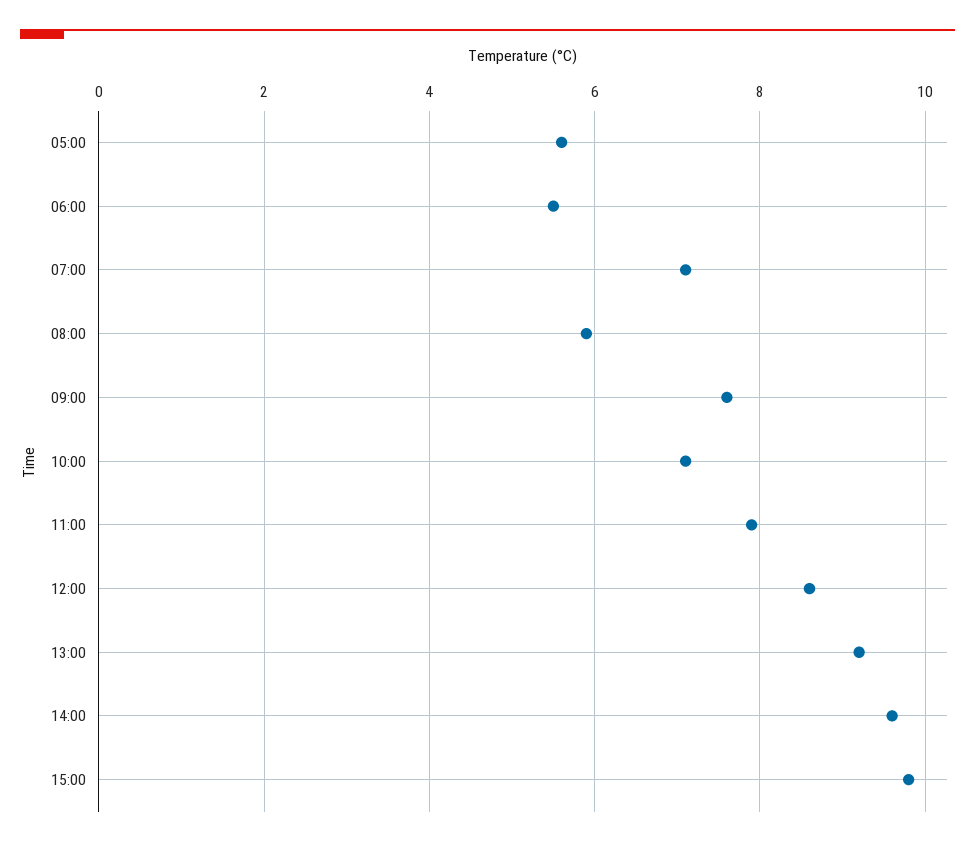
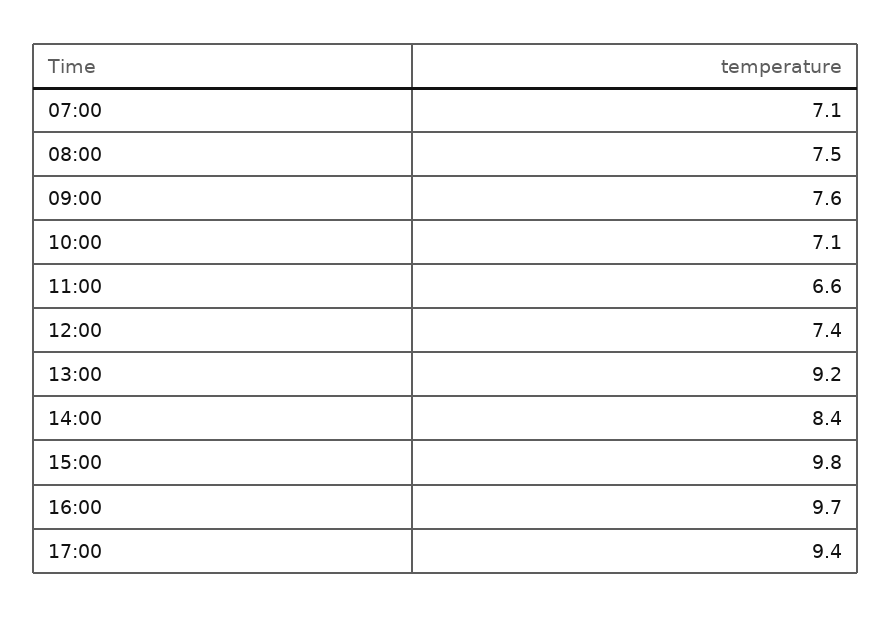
05:00: 5.5 -> none
06:00: 5.5 -> none
08:00: 6 -> 7.5
11:00: 8 -> 6.6
12:00: 8.5 -> 7.4
14:00: 9.5 -> 8.4
16:00: none -> 9.7
17:00: none -> 9.4

